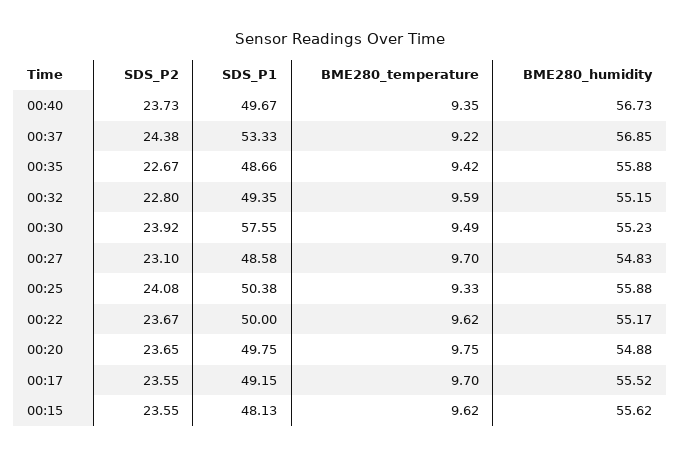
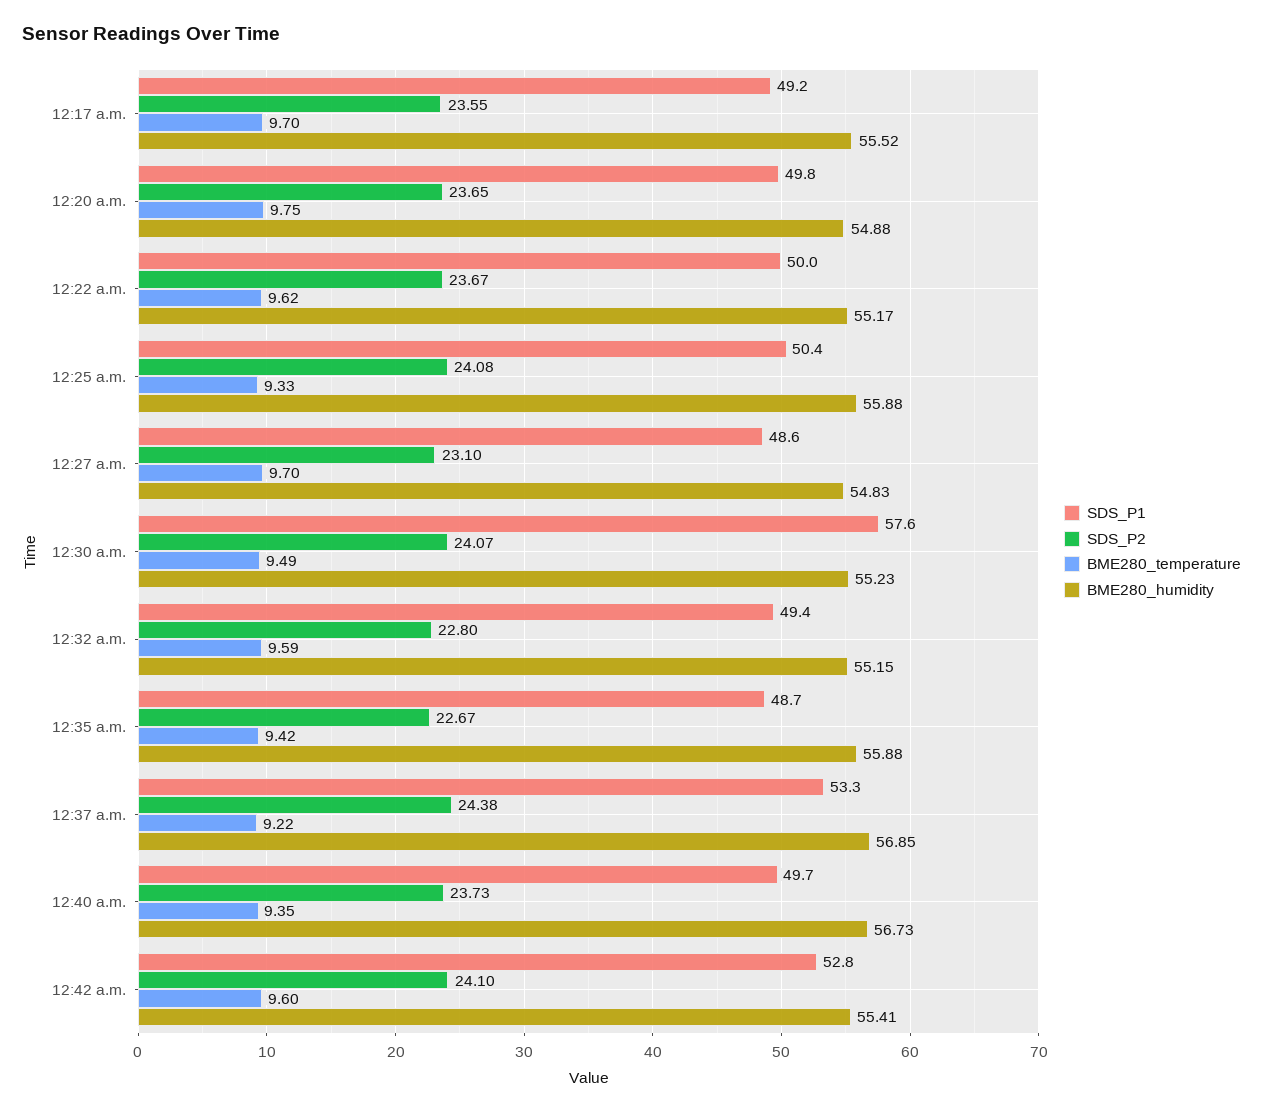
SDS_P2, 00:30: 23.92 -> 24.07
SDS_P2, 00:15: 23.55 -> none
SDS_P1, 00:15: 48.13 -> none
BME280_temperature, 00:15: 9.62 -> none
BME280_humidity, 00:15: 55.62 -> none
SDS_P1, 12:42 a.m.: none -> 52.8
SDS_P2, 12:42 a.m.: none -> 24.1
BME280_temperature, 12:42 a.m.: none -> 9.6
BME280_humidity, 12:42 a.m.: none -> 55.41

